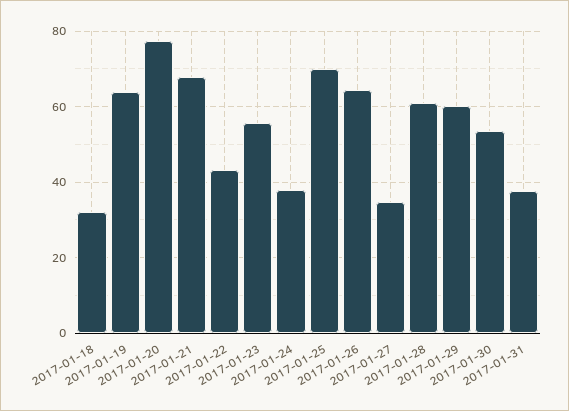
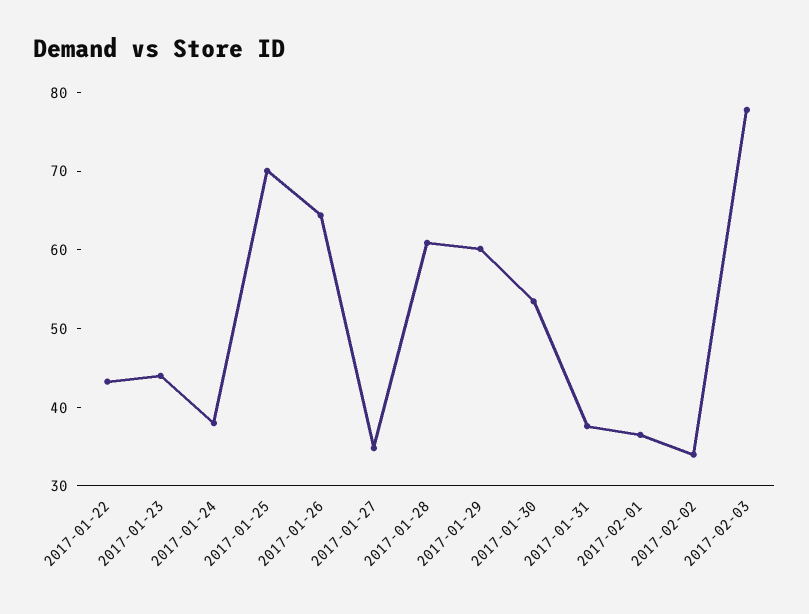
2017-01-18: 32 -> none
2017-01-19: 64 -> none
2017-01-20: 78 -> none
2017-01-21: 68 -> none
2017-01-23: 56 -> 44
2017-02-01: none -> 36
2017-02-02: none -> 34
2017-02-03: none -> 78

